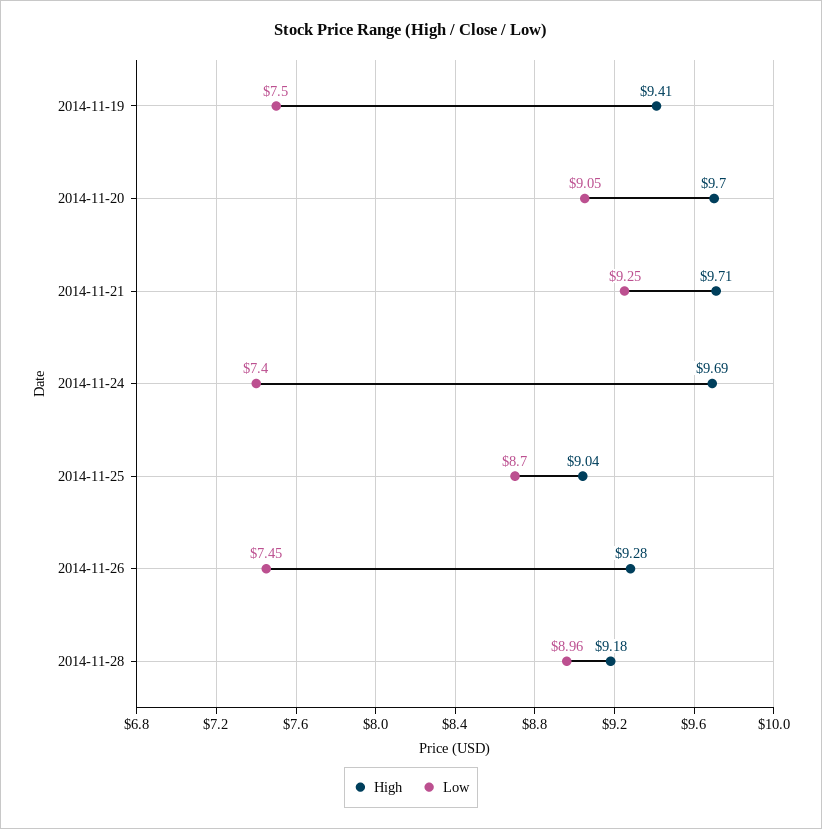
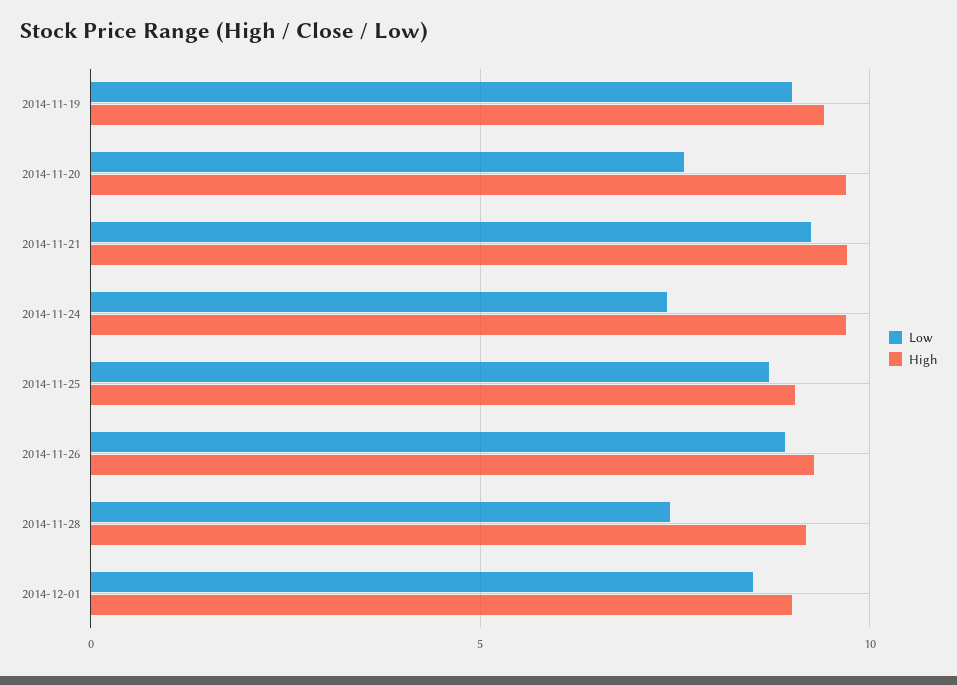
Low, 2014-11-19: 7.5 -> 9
Low, 2014-11-20: 9.05 -> 7.5
Low, 2014-11-26: 7.45 -> 9
Low, 2014-11-28: 8.96 -> 7.5
Low, 2014-12-01: none -> 8.5
High, 2014-12-01: none -> 9

